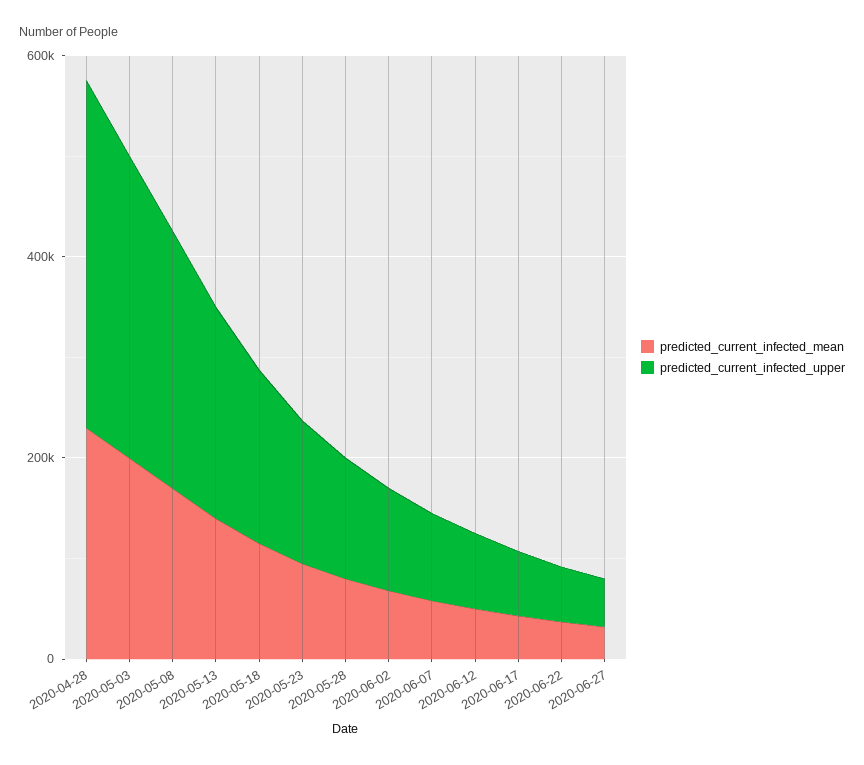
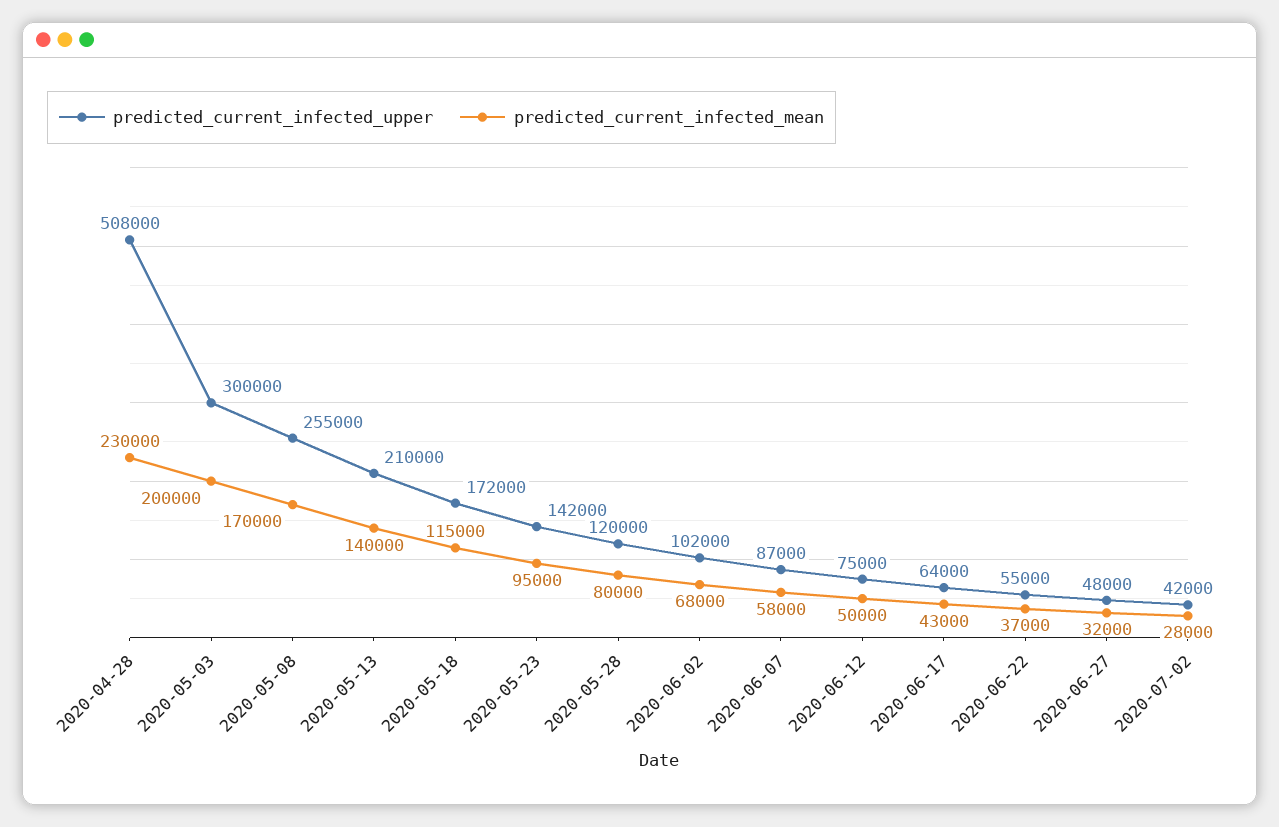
predicted_current_infected_upper, 2020-04-28: 350000 -> 508000
predicted_current_infected_upper, 2020-07-02: none -> 42000
predicted_current_infected_mean, 2020-07-02: none -> 28000

